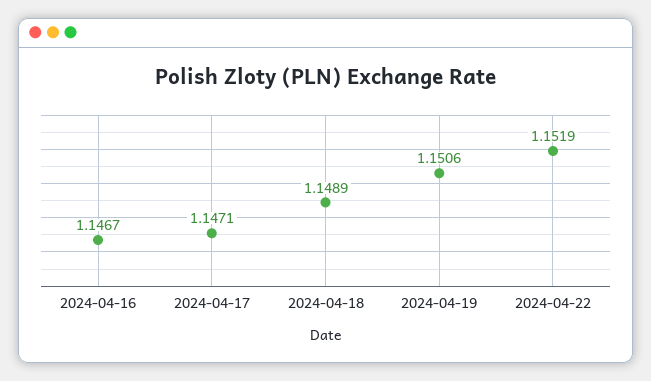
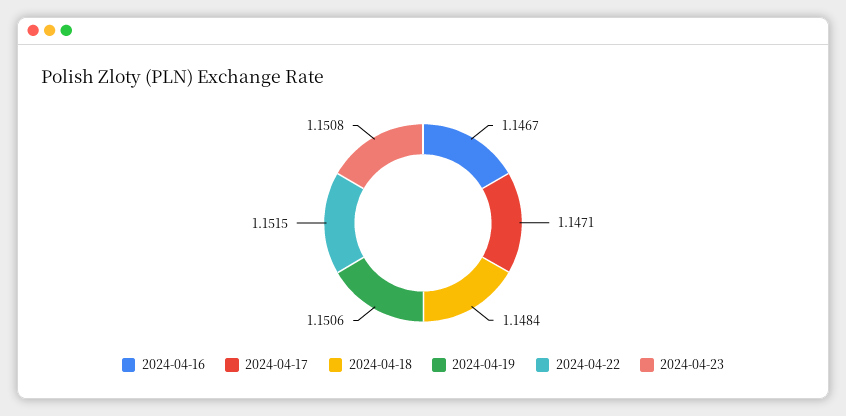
2024-04-18: 1.1489 -> 1.1484
2024-04-22: 1.1519 -> 1.1515
2024-04-23: none -> 1.1508

